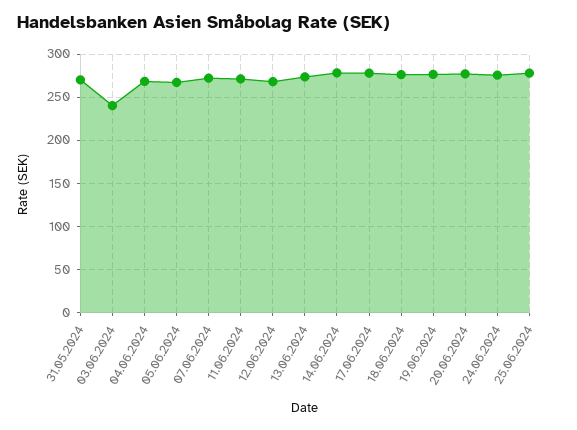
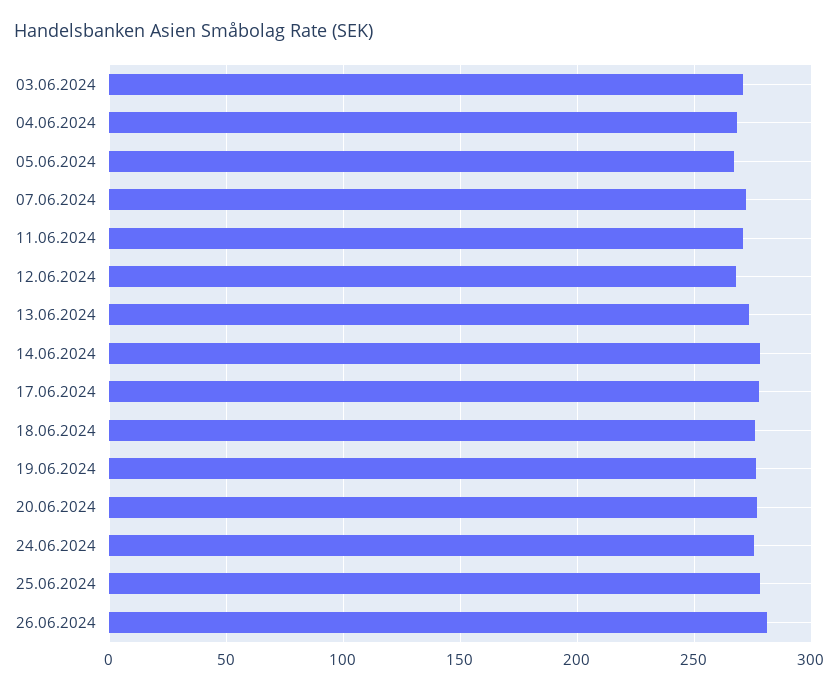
31.05.2024: 270 -> none
03.06.2024: 240 -> 270
26.06.2024: none -> 280

